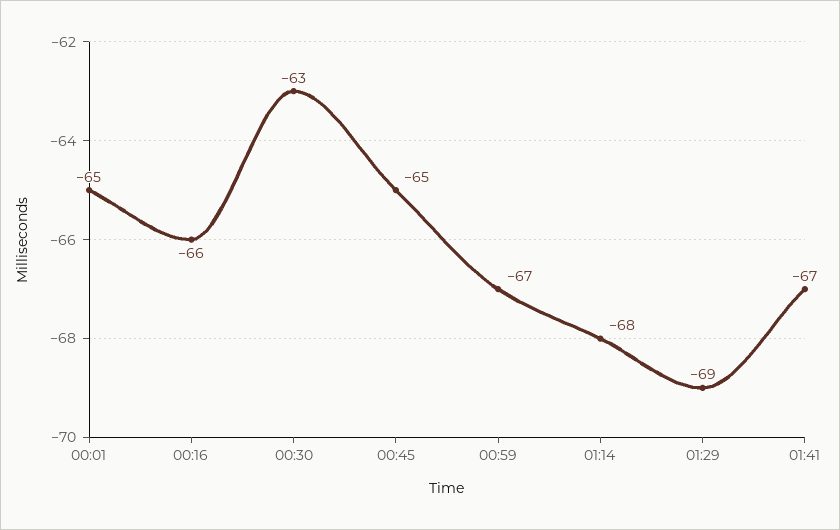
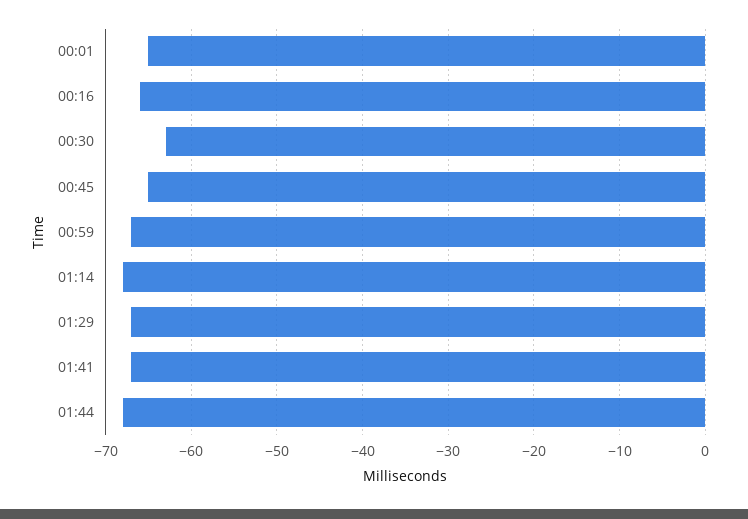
01:29: -69 -> -67
01:44: none -> -68

